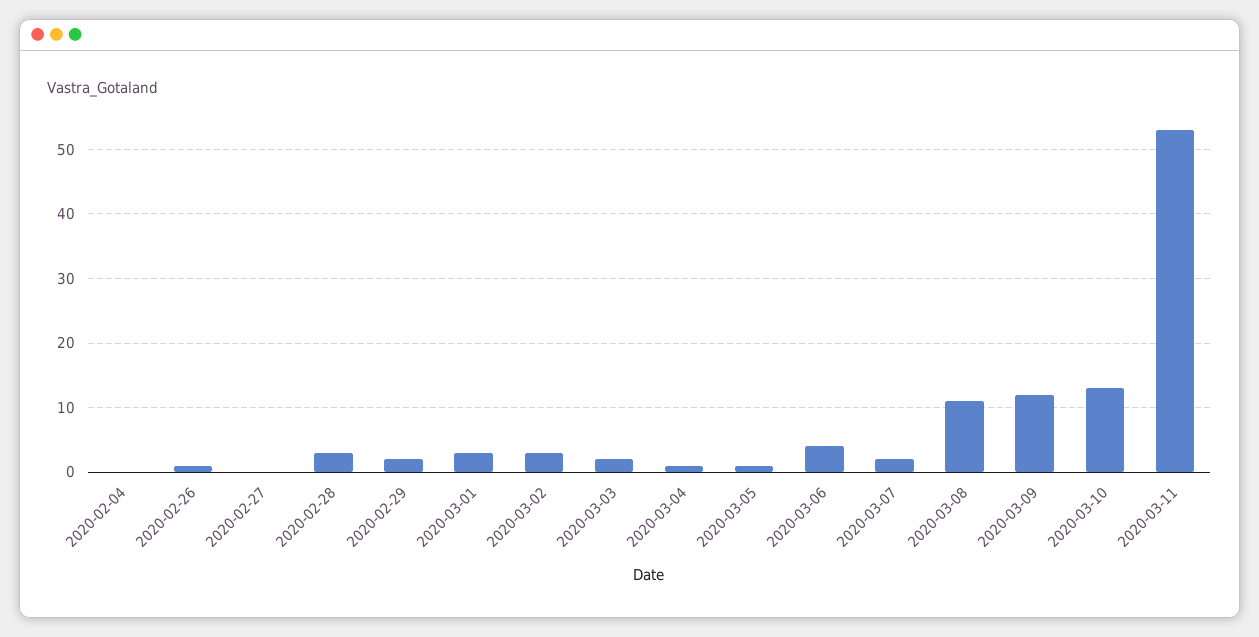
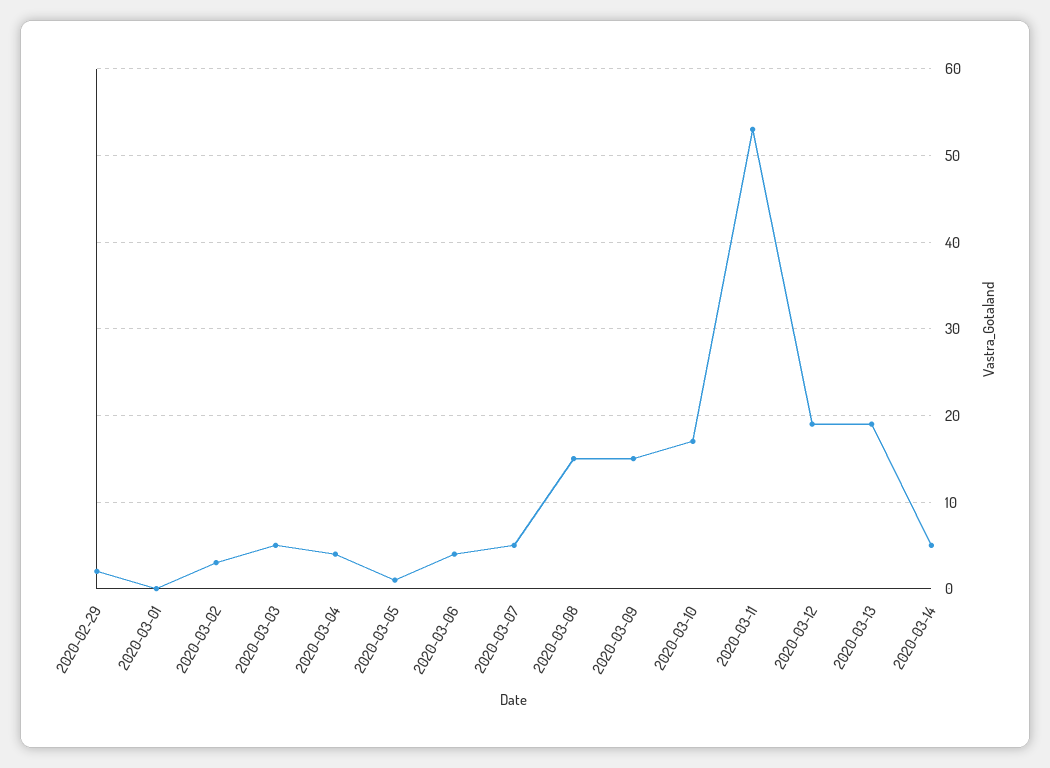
2020-02-04: 0 -> none
2020-02-26: 1 -> none
2020-02-27: 0 -> none
2020-02-28: 3 -> none
2020-03-01: 3 -> 0
2020-03-03: 2 -> 5
2020-03-04: 1 -> 4
2020-03-07: 2 -> 5
2020-03-08: 11 -> 15
2020-03-09: 12 -> 15
2020-03-10: 13 -> 17
2020-03-12: none -> 19
2020-03-13: none -> 19
2020-03-14: none -> 5

